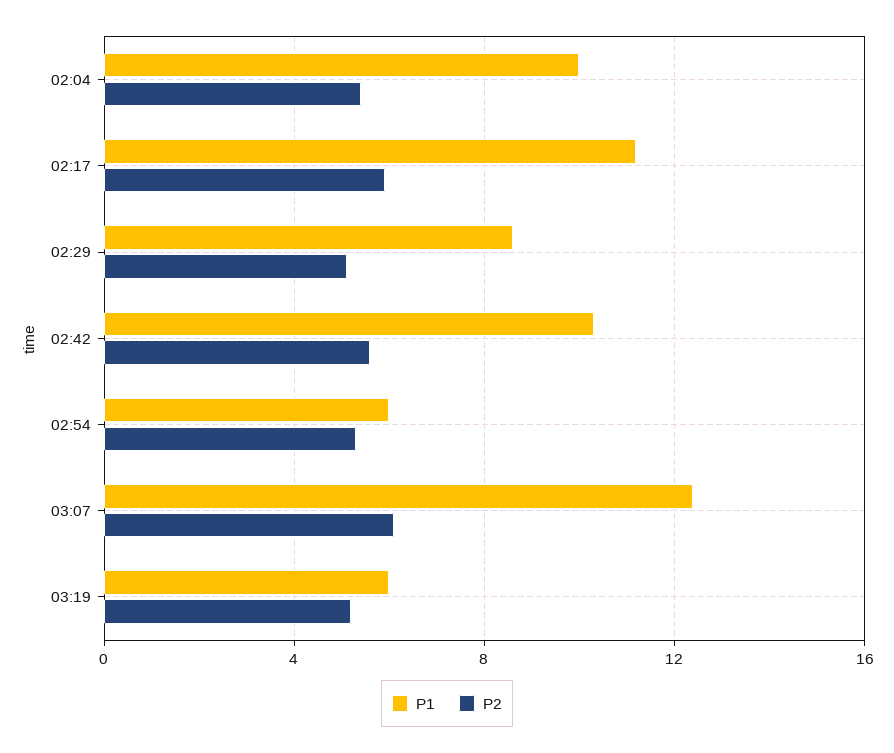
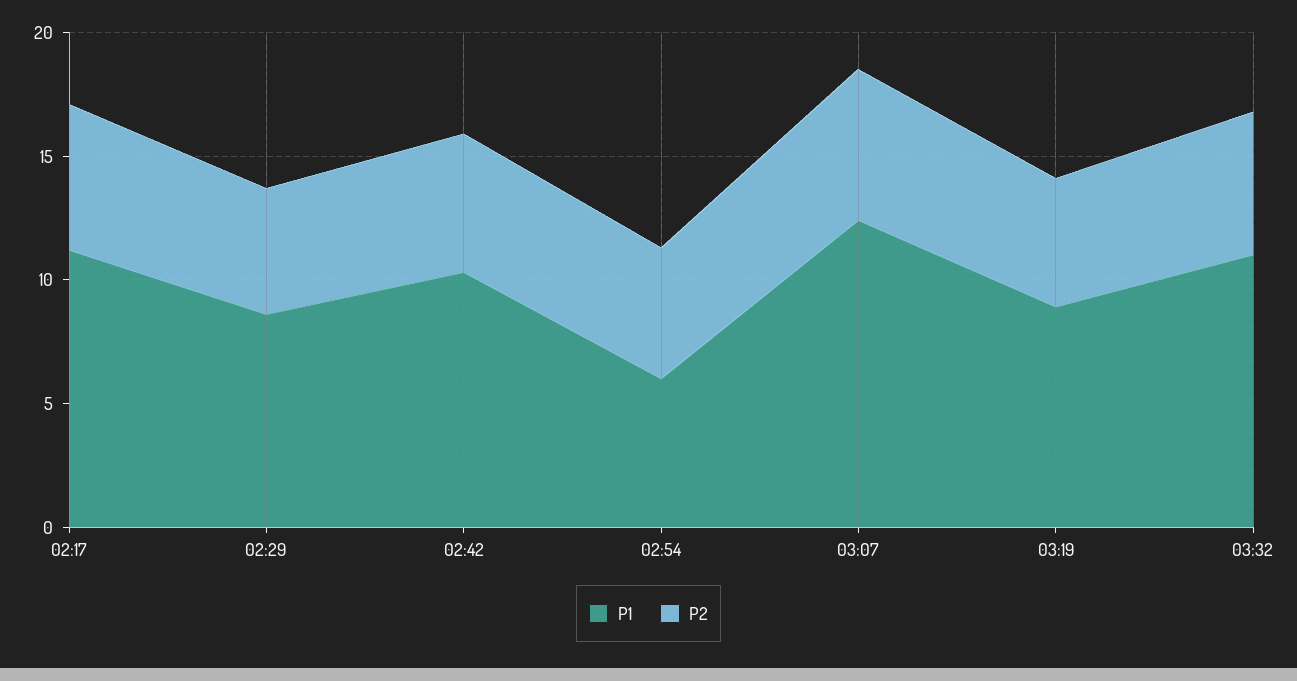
P1, 02:04: 10 -> none
P2, 02:04: 5.5 -> none
P1, 03:19: 6 -> 9
P1, 03:32: none -> 11
P2, 03:32: none -> 6

